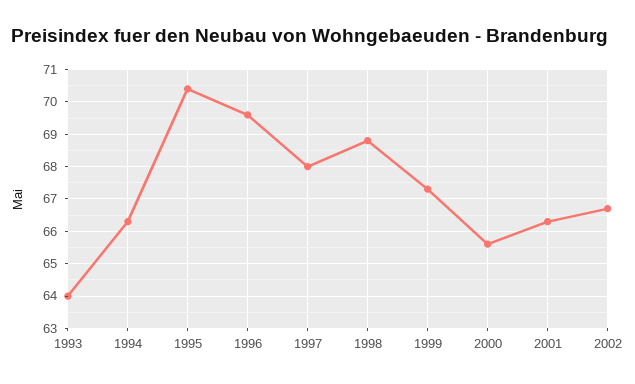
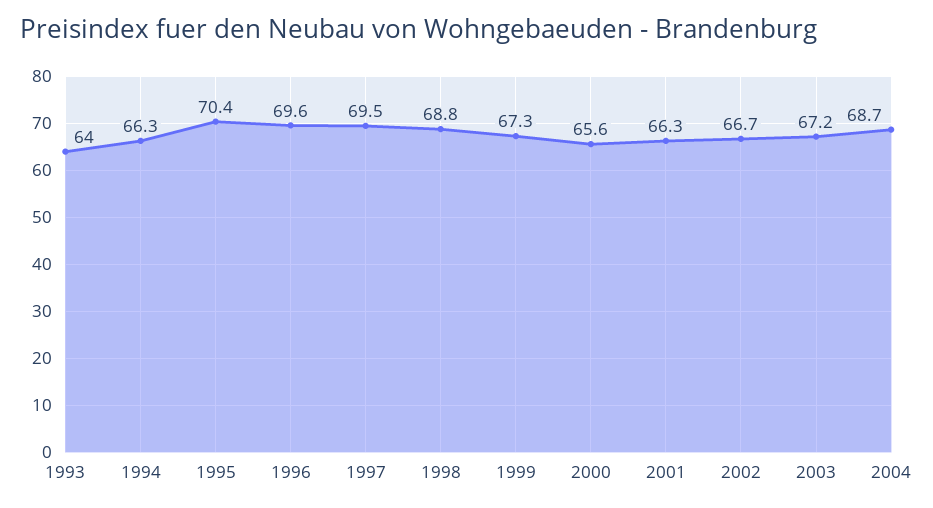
1997: 68 -> 69.5
2003: none -> 67.2
2004: none -> 68.7

